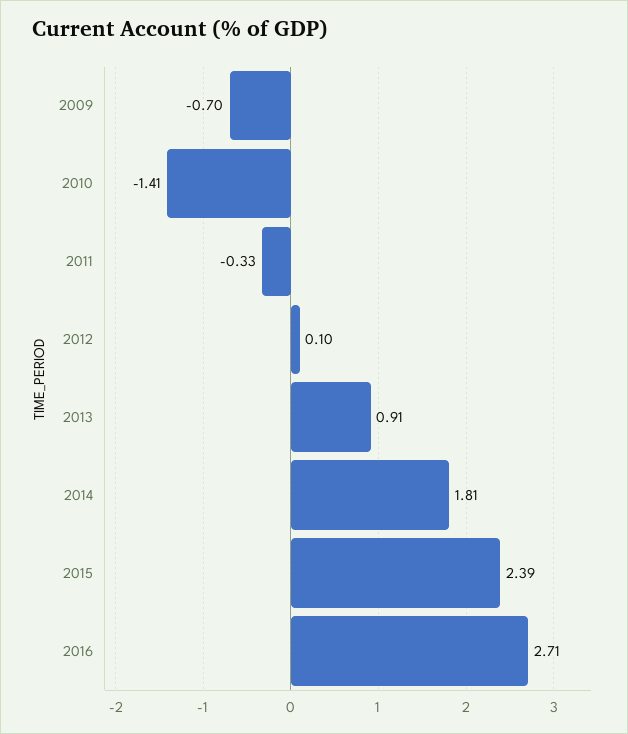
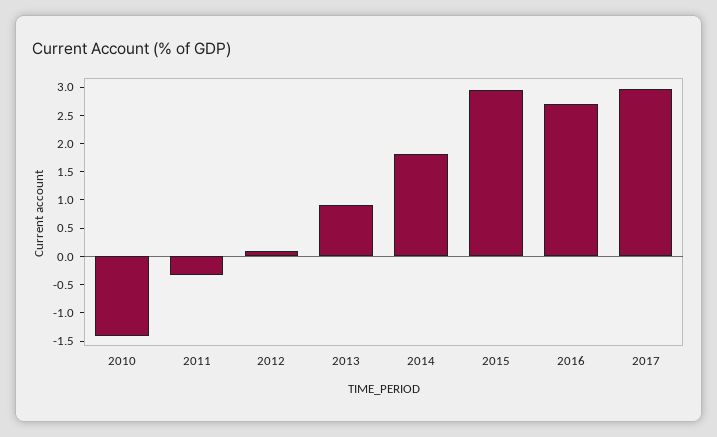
2009: -0.7 -> none
2015: 2.39 -> 3
2017: none -> 3

